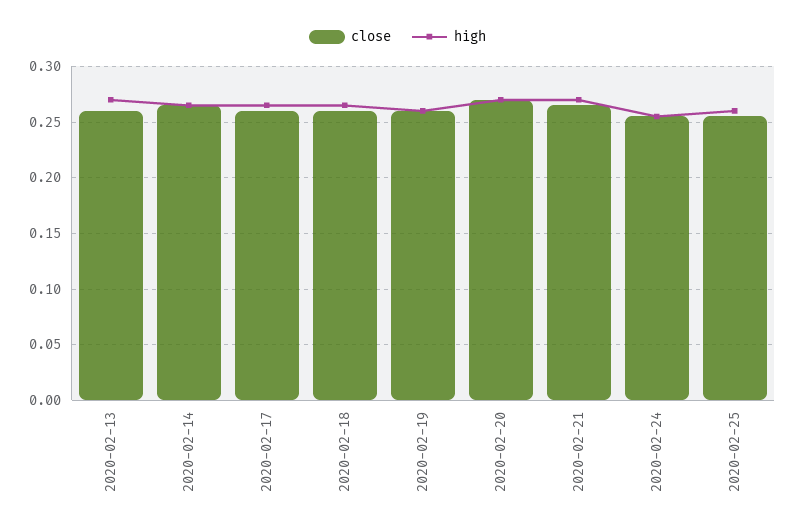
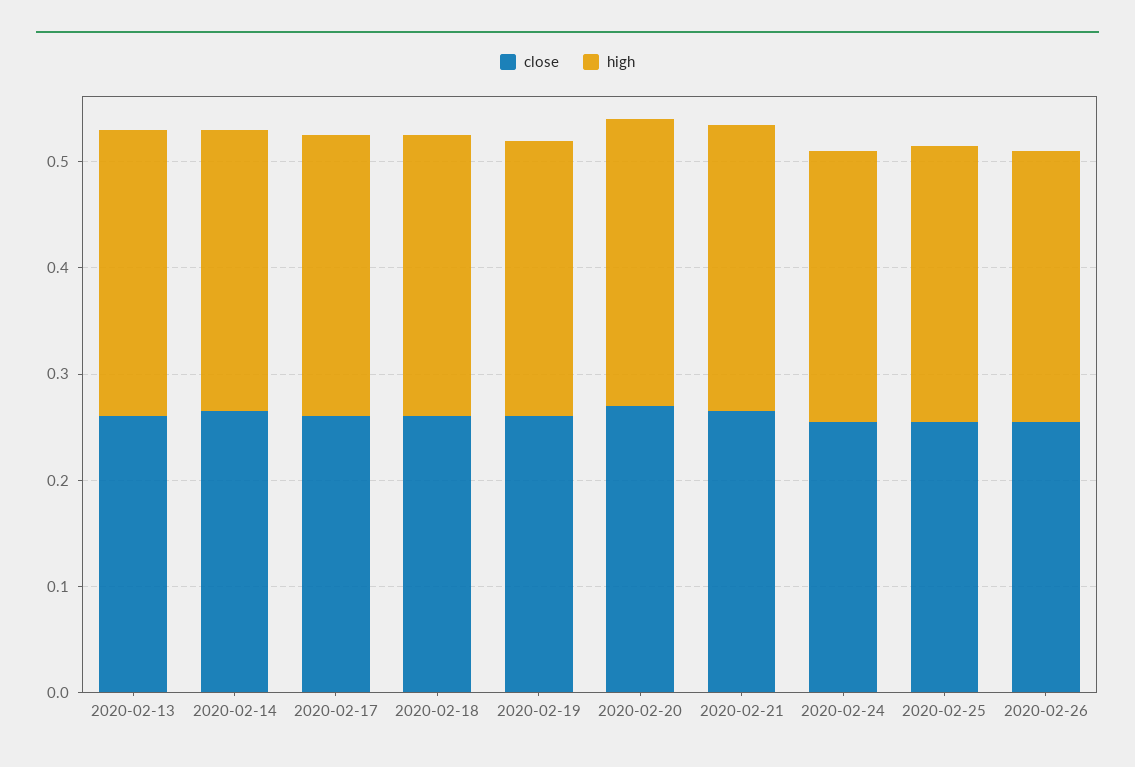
close, 2020-02-26: none -> 0.26
high, 2020-02-26: none -> 0.26

